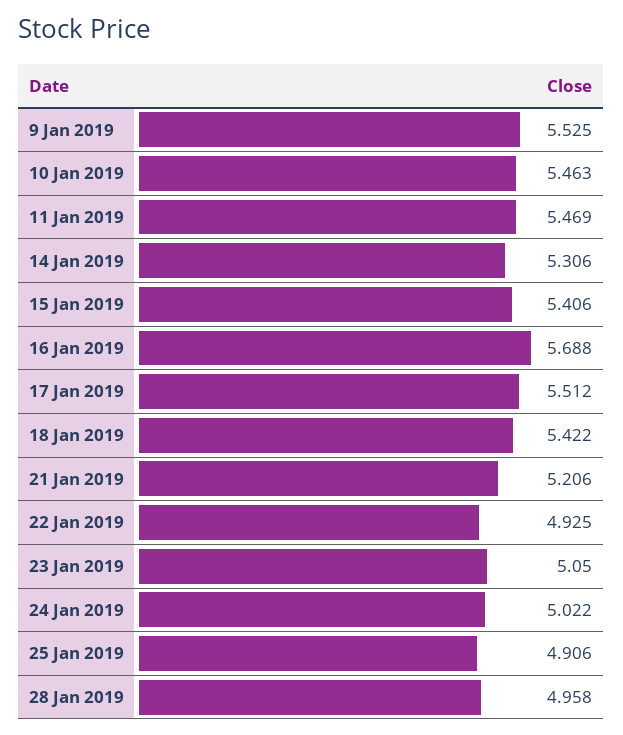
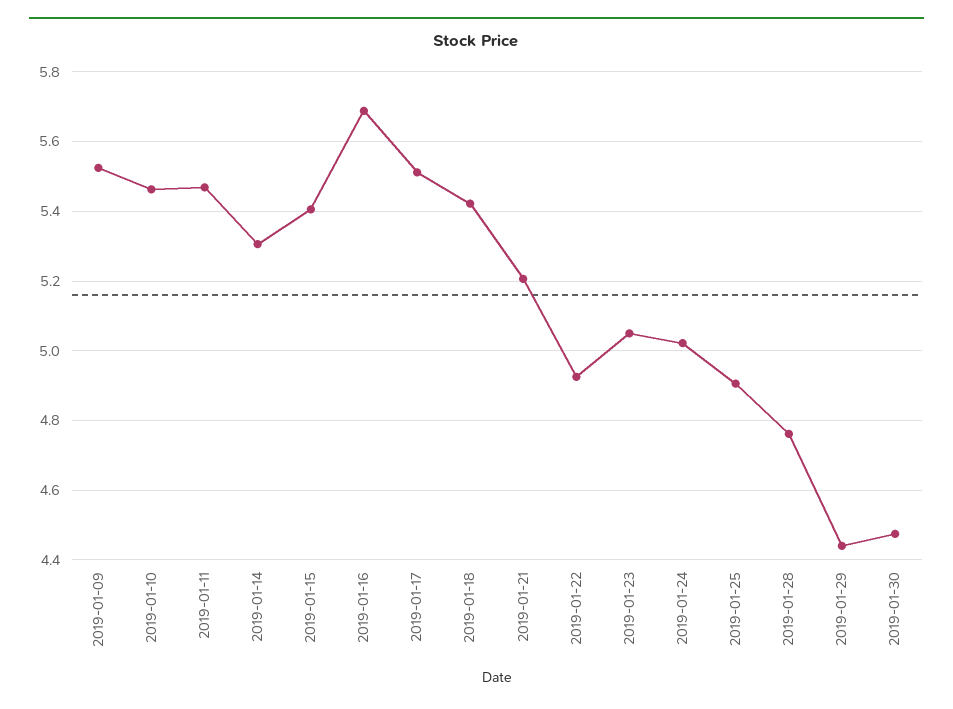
28 Jan 2019: 4.958 -> 4.76
2019-01-29: none -> 4.44
2019-01-30: none -> 4.48

